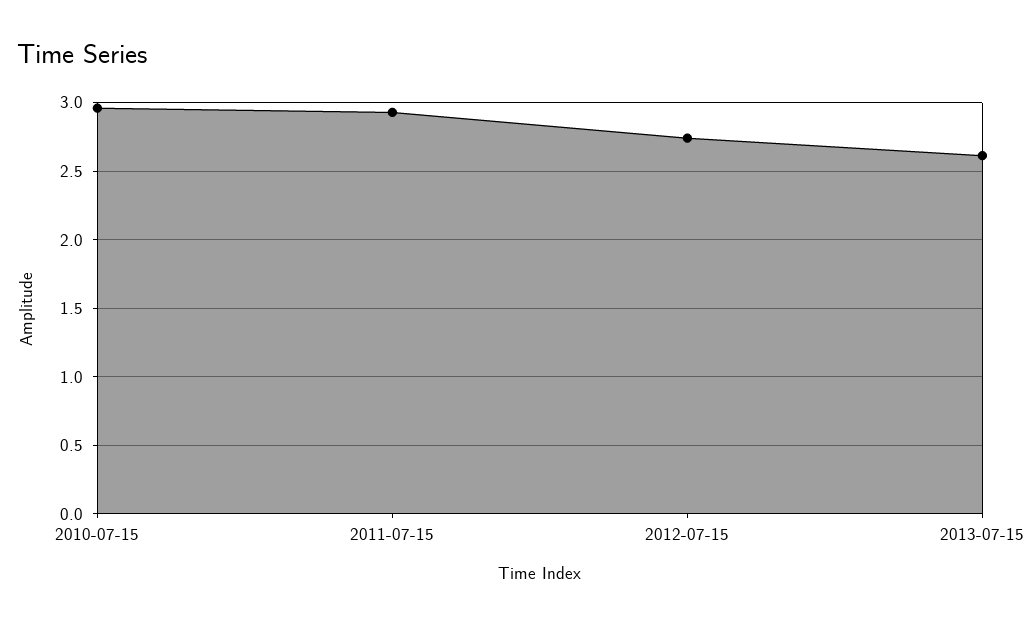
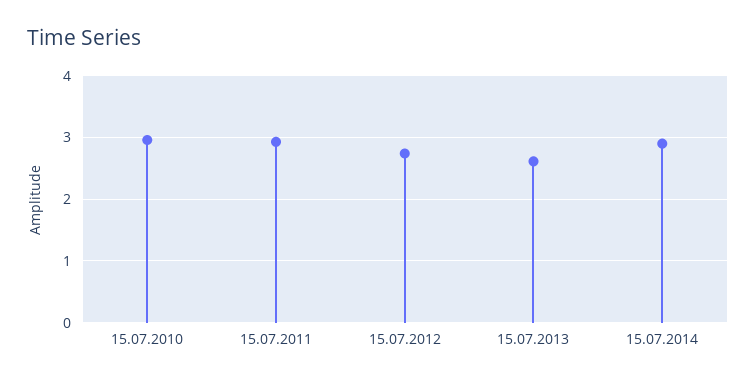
15.07.2014: none -> 2.9

